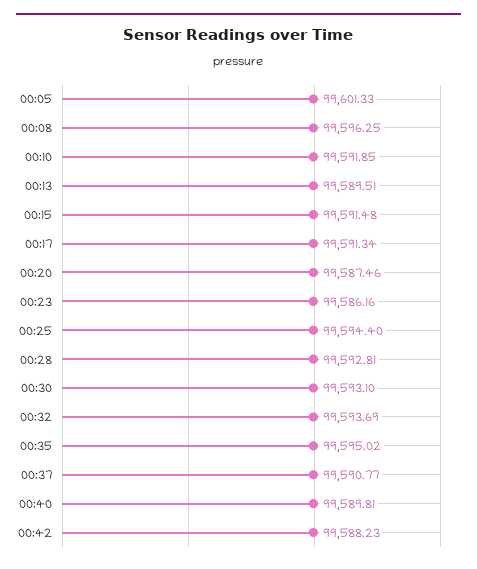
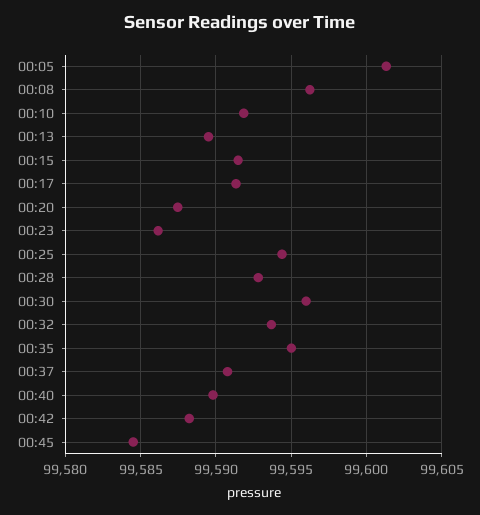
00:30: 99593.1 -> 99596
00:45: none -> 99584.5

